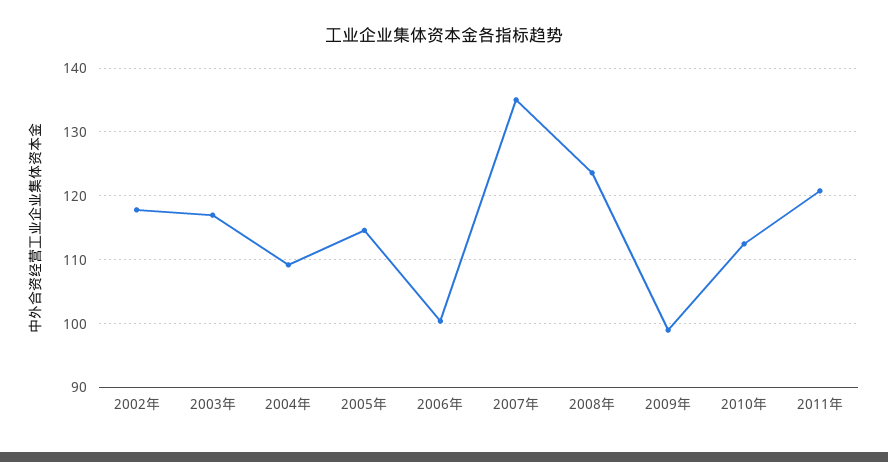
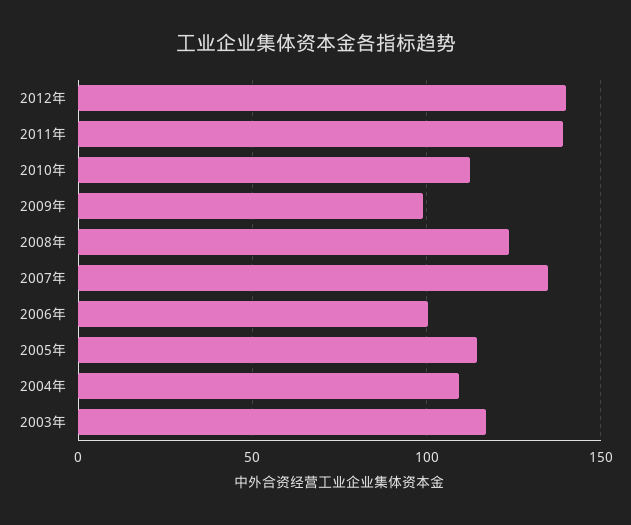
2002年: 118 -> none
2011年: 121 -> 140
2012年: none -> 140

